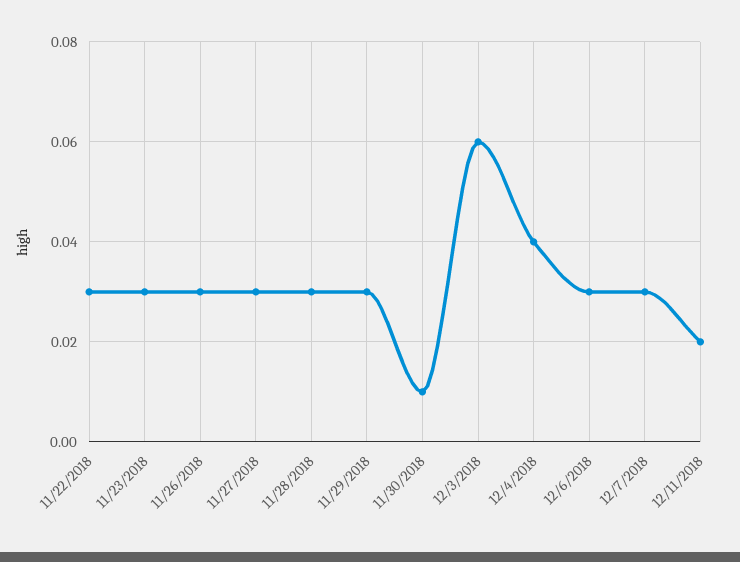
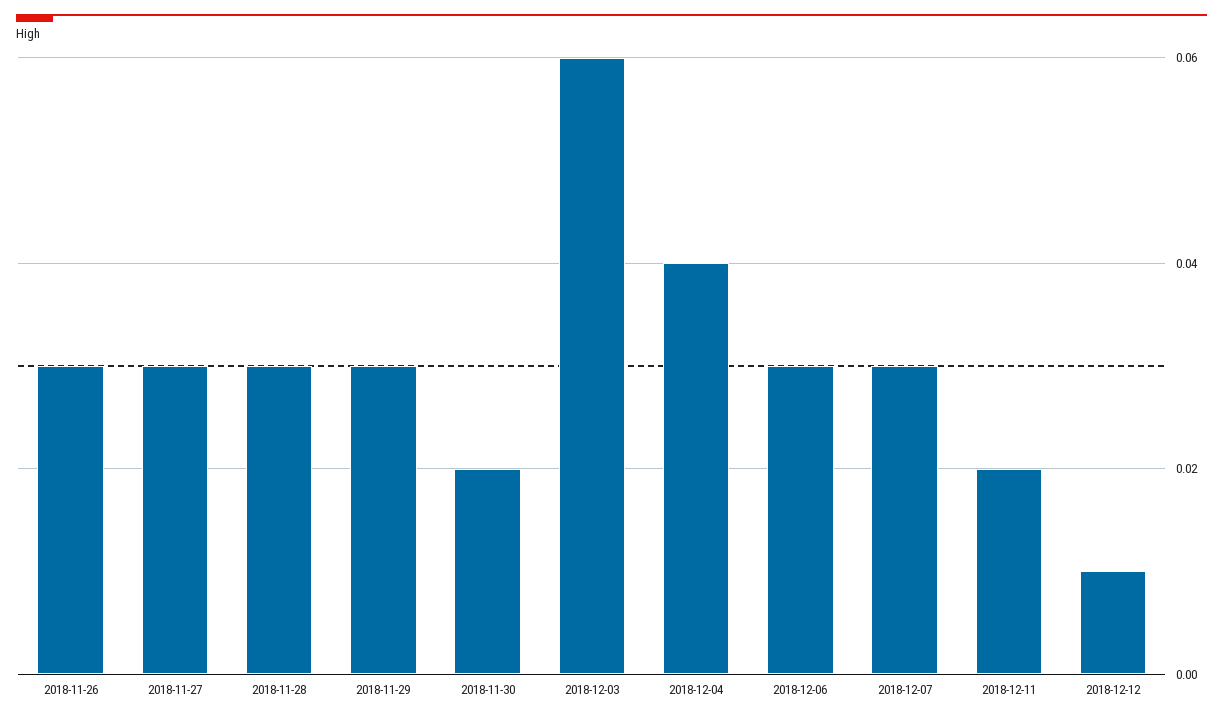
11/22/2018: 0.03 -> none
11/23/2018: 0.03 -> none
11/30/2018: 0.01 -> 0.02
2018-12-12: none -> 0.01

